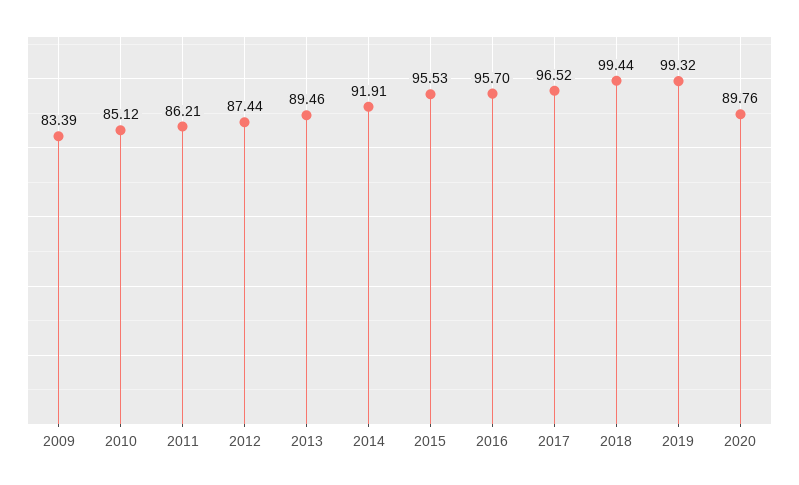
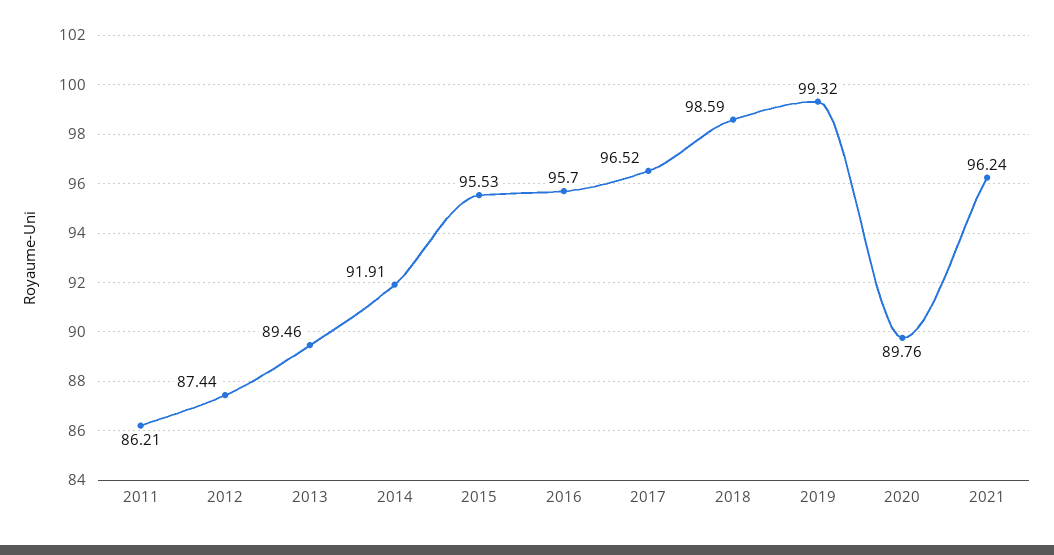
2009: 83.39 -> none
2010: 85.12 -> none
2018: 99.44 -> 98.59
2021: none -> 96.24

